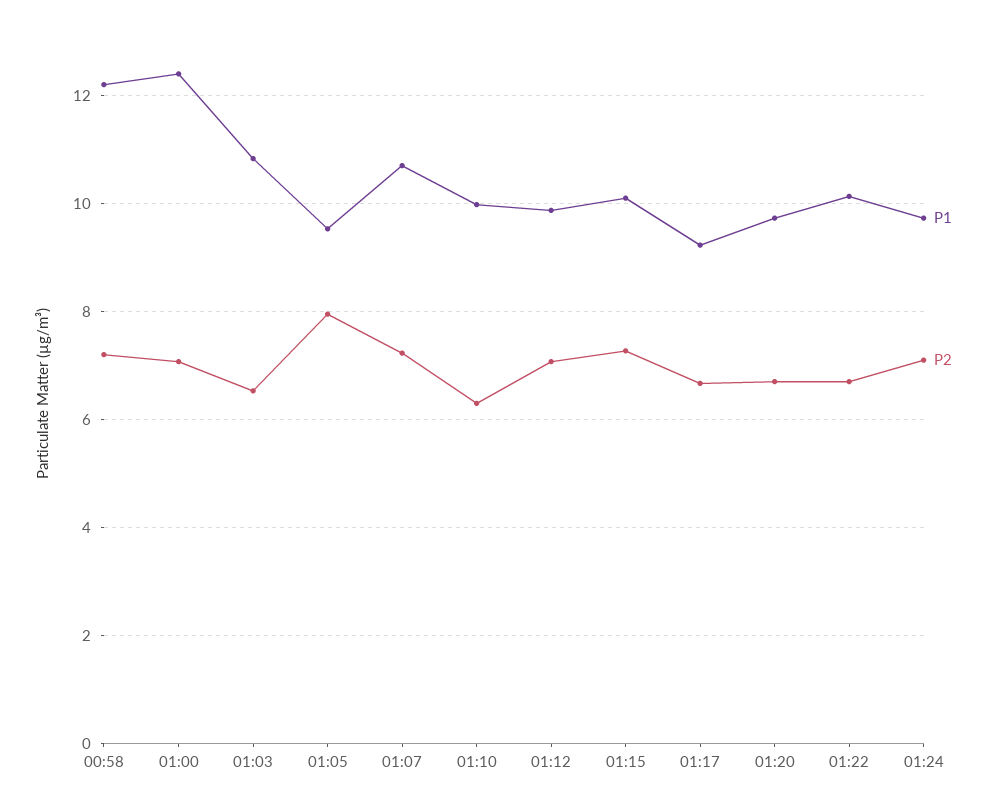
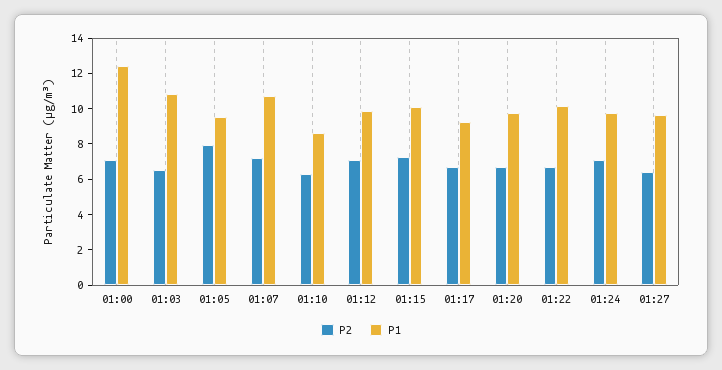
P1, 00:58: 12.2 -> none
P2, 00:58: 7.2 -> none
P1, 01:10: 10 -> 8.5
P2, 01:27: none -> 6.5
P1, 01:27: none -> 9.5

